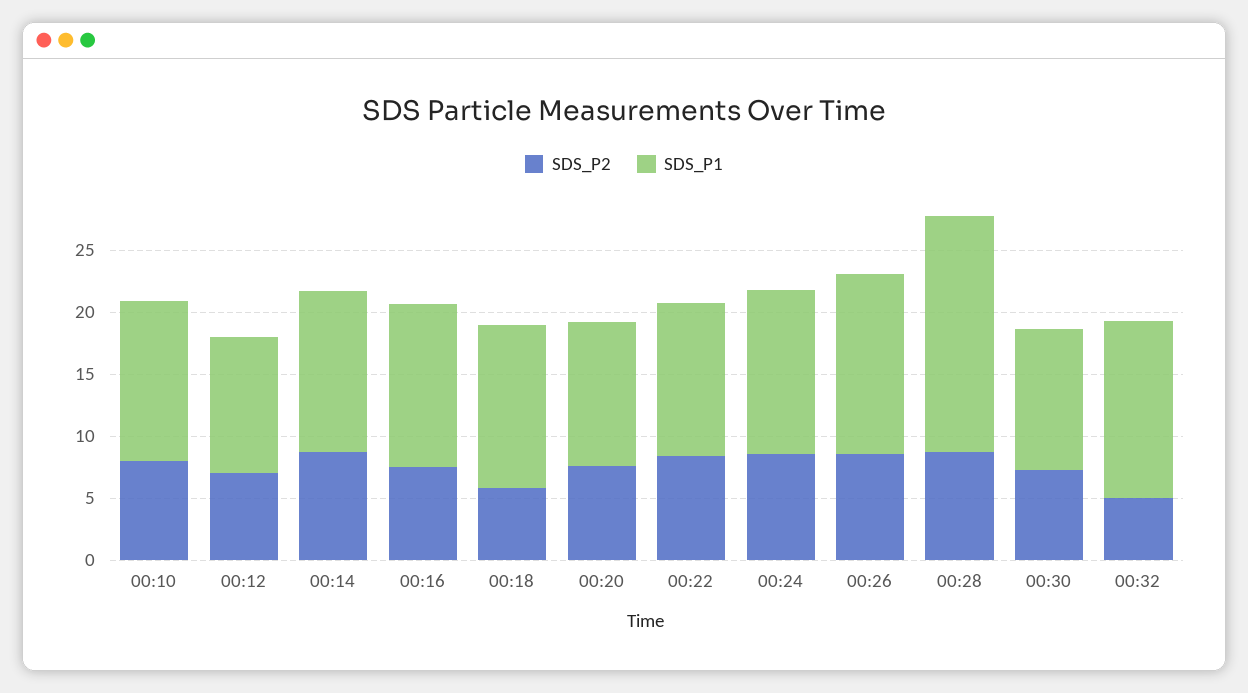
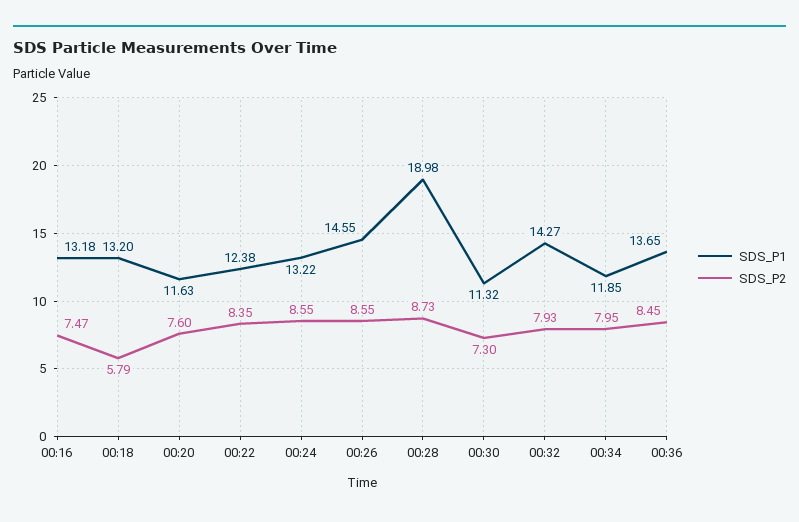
SDS_P2, 00:10: 8 -> none
SDS_P1, 00:10: 13 -> none
SDS_P2, 00:12: 7 -> none
SDS_P1, 00:12: 11 -> none
SDS_P2, 00:14: 9 -> none
SDS_P1, 00:14: 13 -> none
SDS_P2, 00:32: 5 -> 7.93
SDS_P1, 00:34: none -> 11.85
SDS_P2, 00:34: none -> 7.95
SDS_P1, 00:36: none -> 13.65
SDS_P2, 00:36: none -> 8.45

